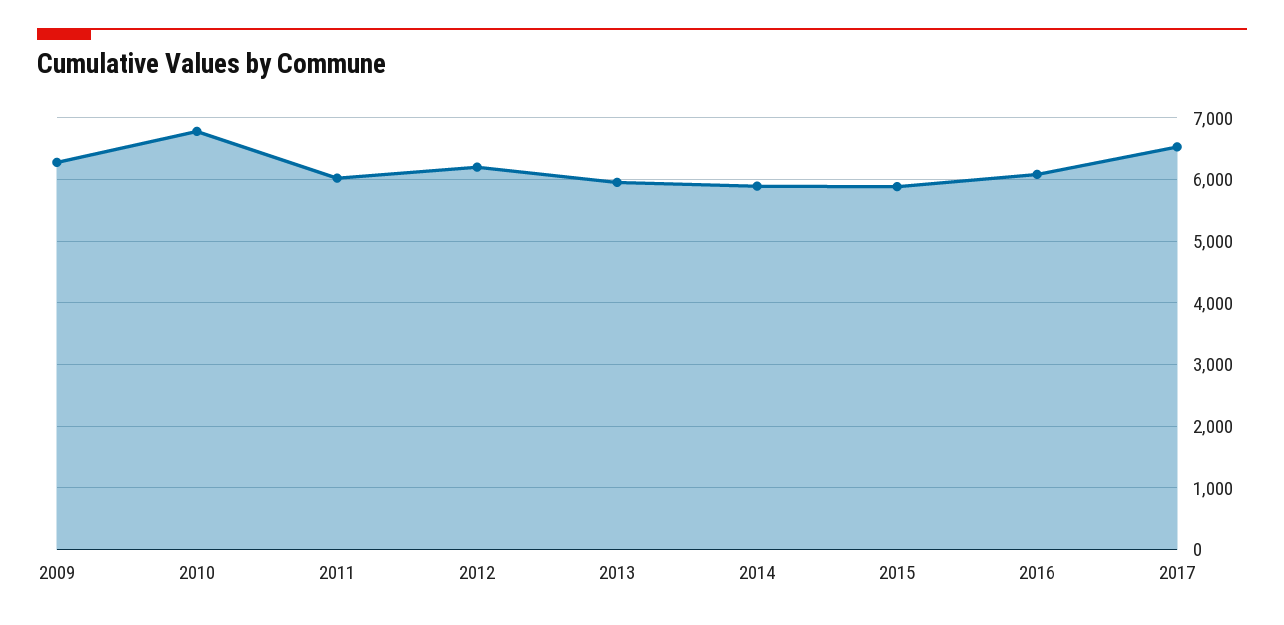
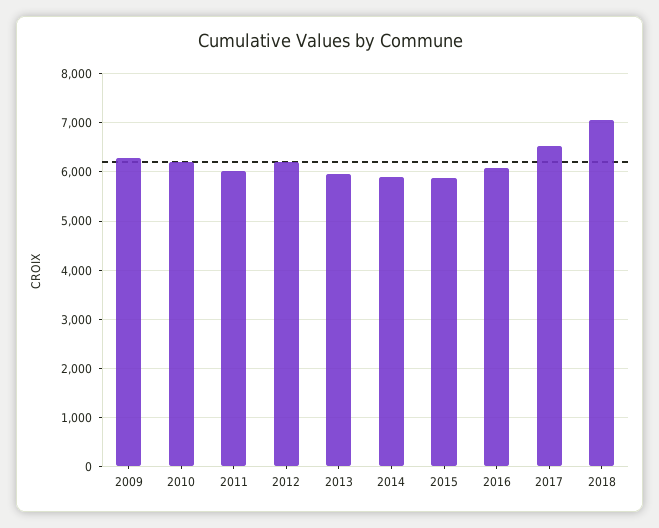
2010: 6800 -> 6200
2018: none -> 7000

